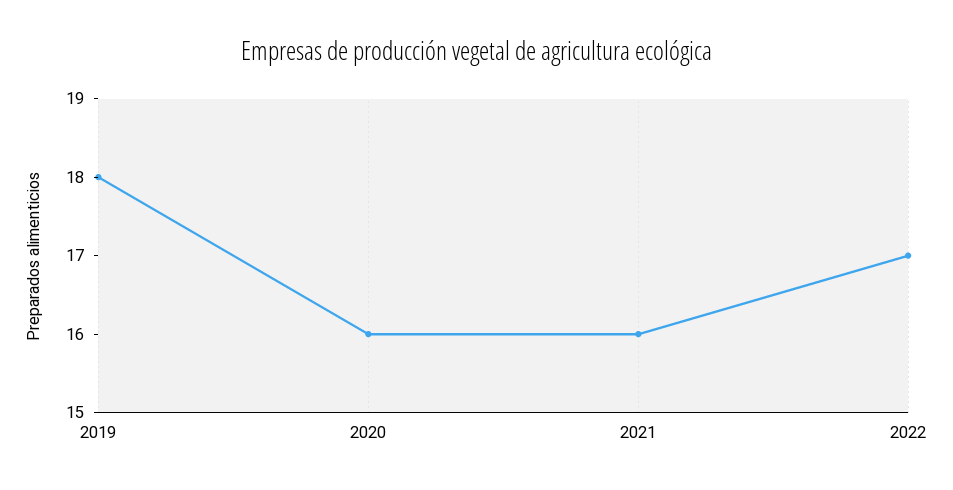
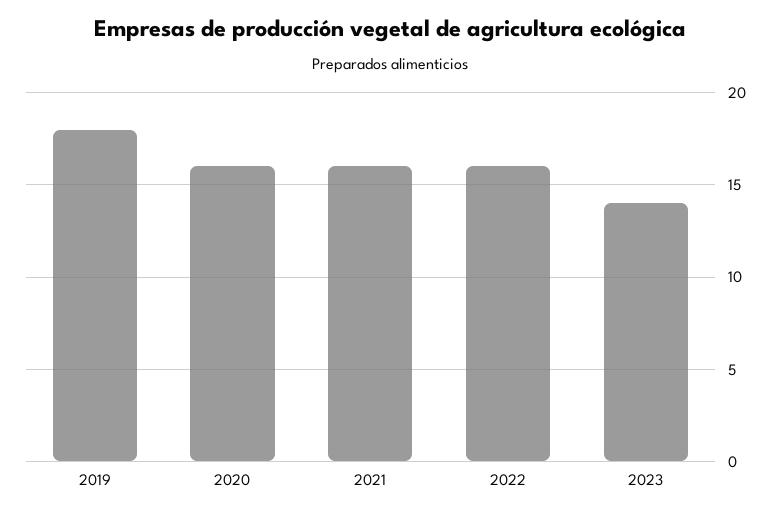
2022: 17 -> 16
2023: none -> 14

